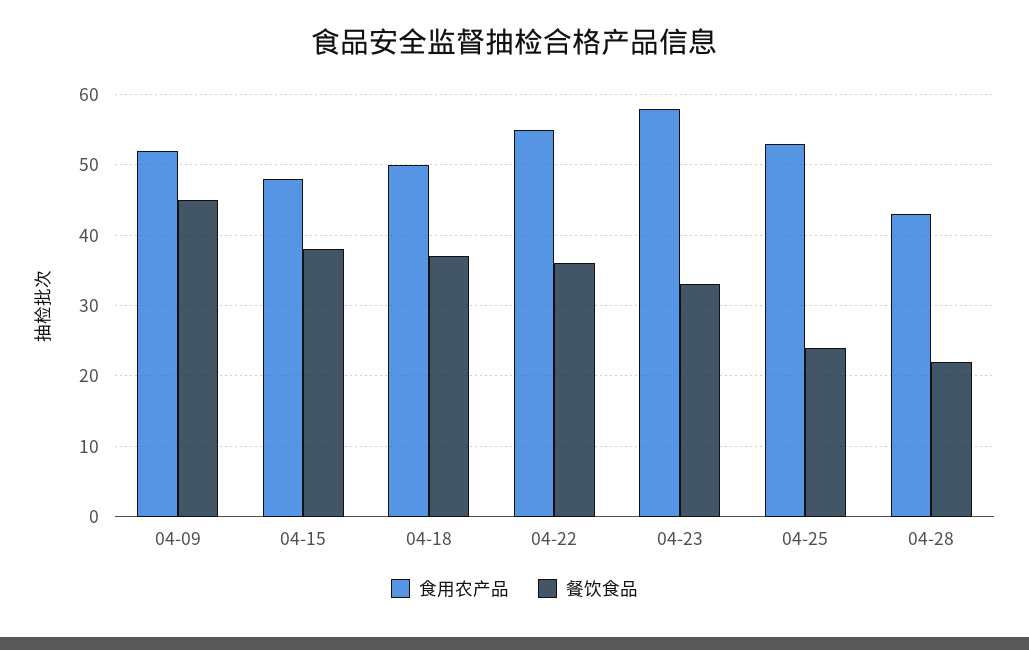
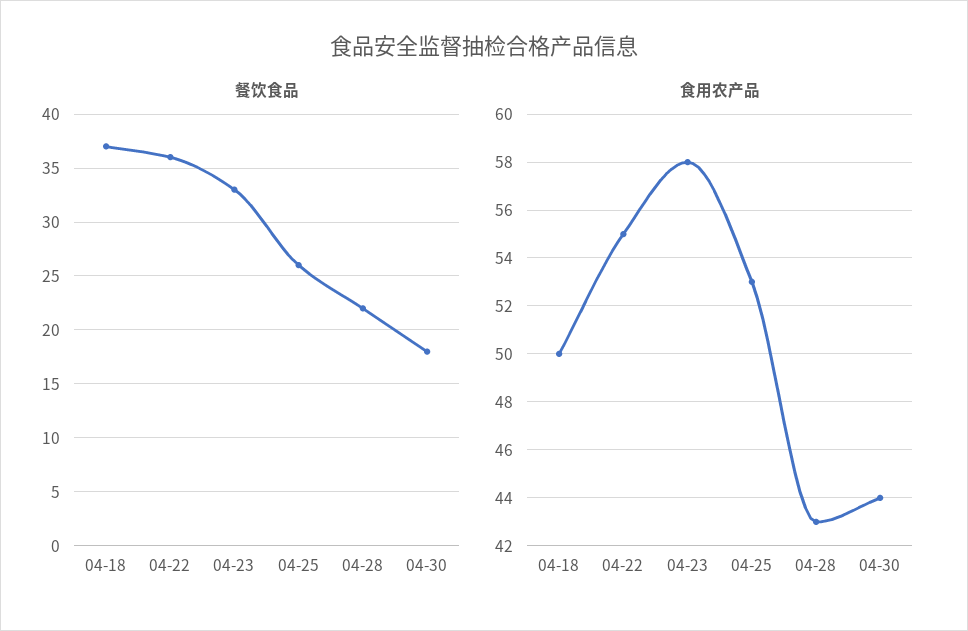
食用农产品, 04-09: 52 -> none
餐饮食品, 04-09: 45 -> none
食用农产品, 04-15: 48 -> none
餐饮食品, 04-15: 38 -> none
餐饮食品, 04-25: 24 -> 26
餐饮食品, 04-30: none -> 18
食用农产品, 04-30: none -> 44

